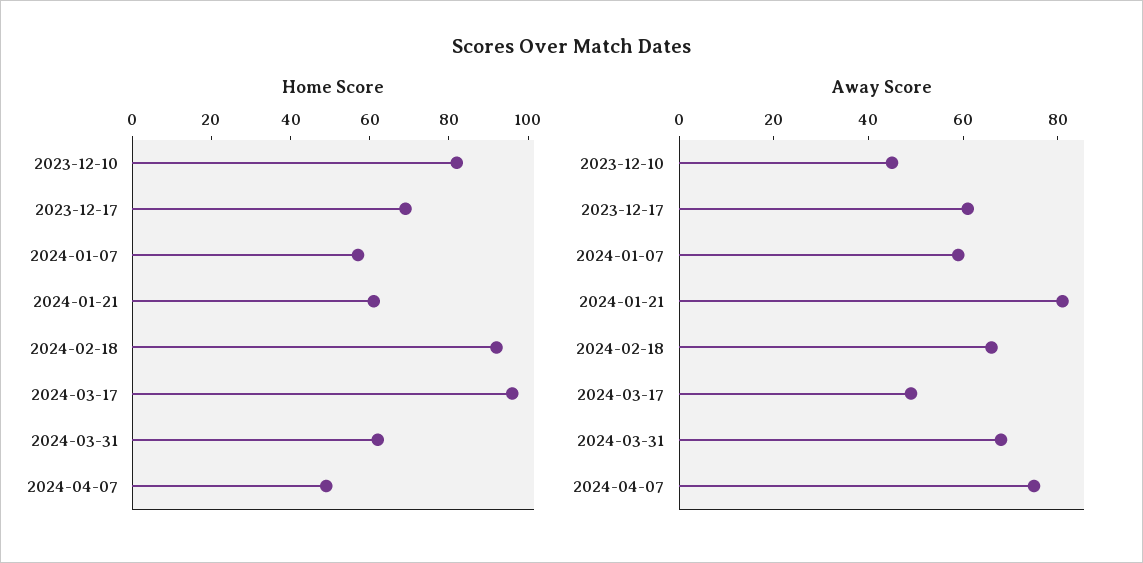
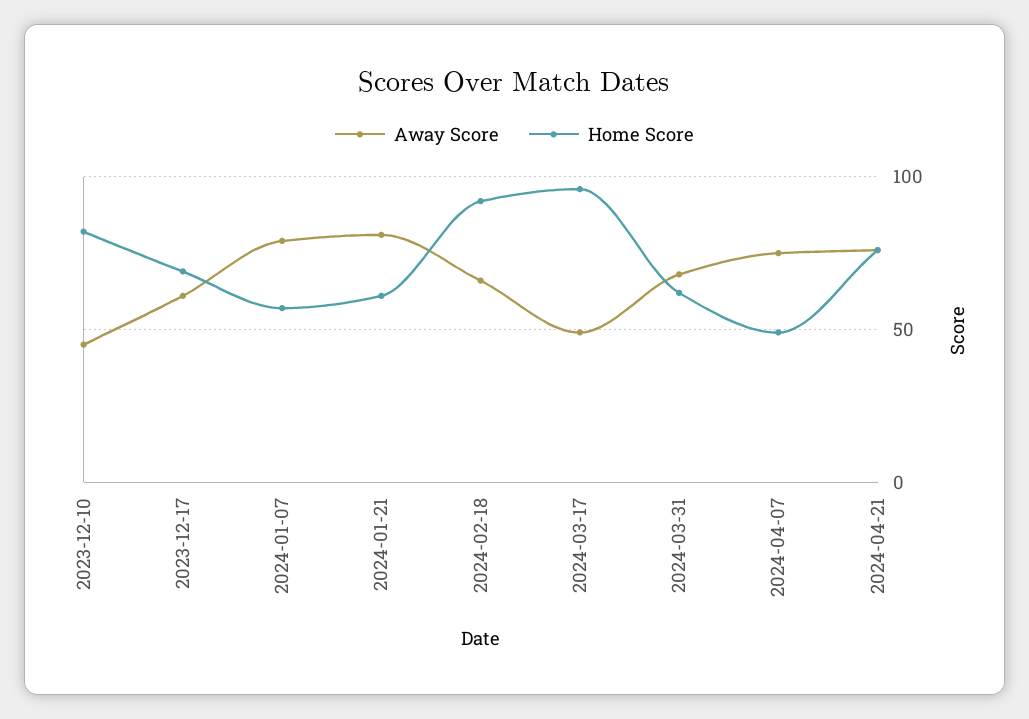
Away Score, 2024-01-07: 60 -> 80
Away Score, 2024-04-21: none -> 75
Home Score, 2024-04-21: none -> 75

